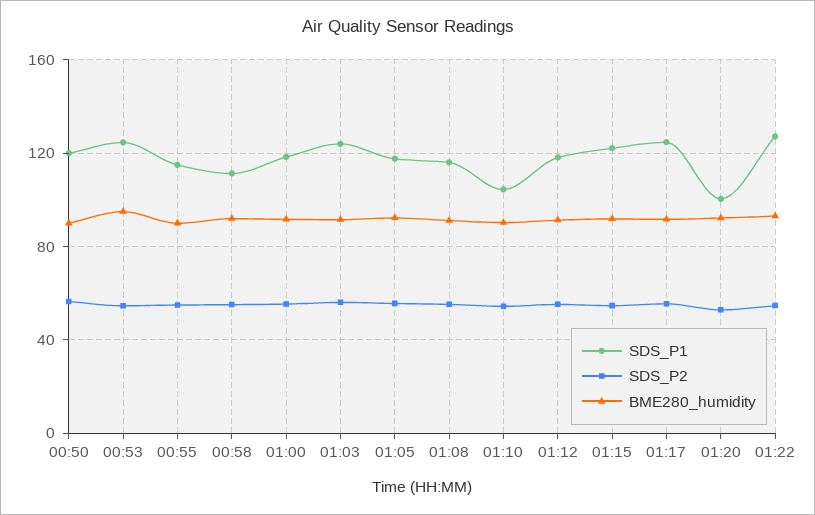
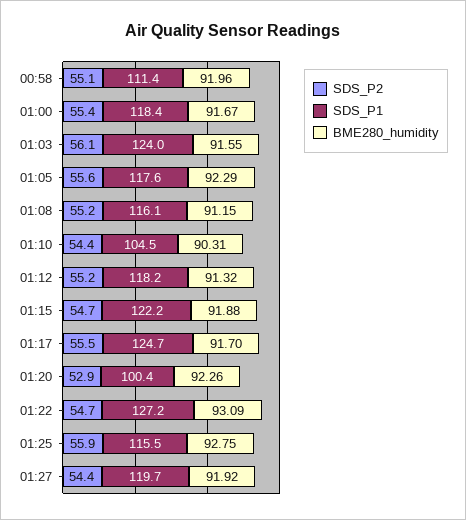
SDS_P1, 00:50: 120 -> none
SDS_P2, 00:50: 55 -> none
BME280_humidity, 00:50: 90 -> none
SDS_P1, 00:53: 125 -> none
SDS_P2, 00:53: 55 -> none
BME280_humidity, 00:53: 95 -> none
SDS_P1, 00:55: 115 -> none
SDS_P2, 00:55: 55 -> none
BME280_humidity, 00:55: 90 -> none
SDS_P2, 01:25: none -> 55.9
SDS_P1, 01:25: none -> 115.5
BME280_humidity, 01:25: none -> 92.75
SDS_P2, 01:27: none -> 54.4
SDS_P1, 01:27: none -> 119.7
BME280_humidity, 01:27: none -> 91.92

